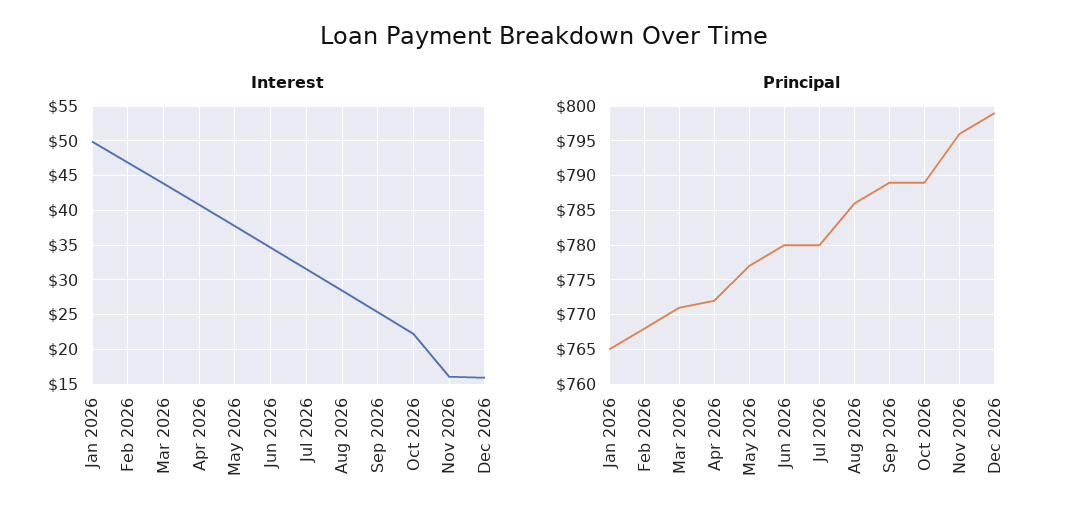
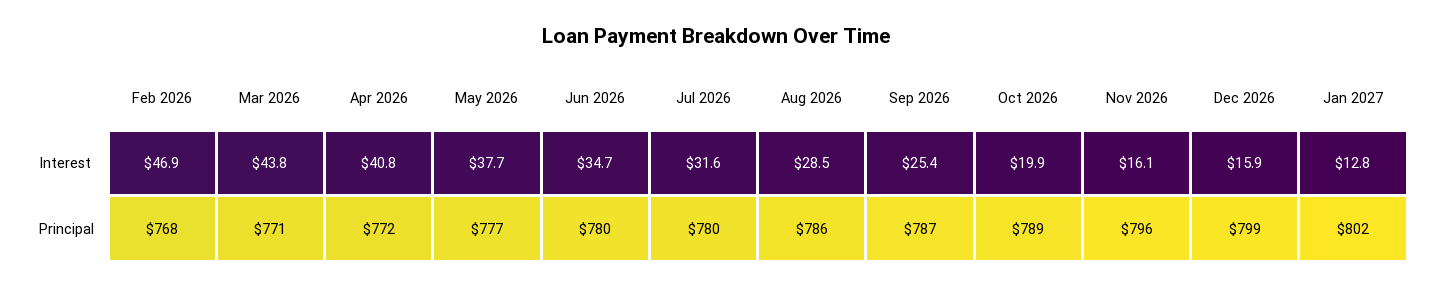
Interest, Jan 2026: 50 -> none
Interest, Oct 2026: 22 -> 19.9
Principal, Jan 2026: 765 -> none
Principal, Sep 2026: 789 -> 787
Interest, Jan 2027: none -> 12.8
Principal, Jan 2027: none -> 802

